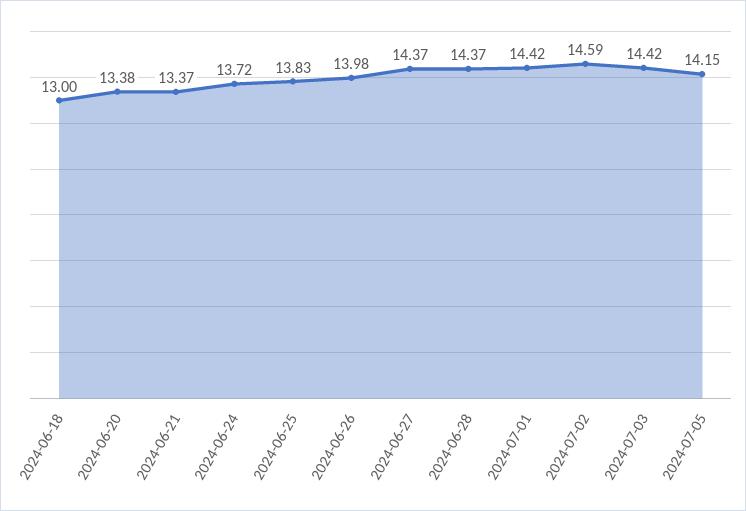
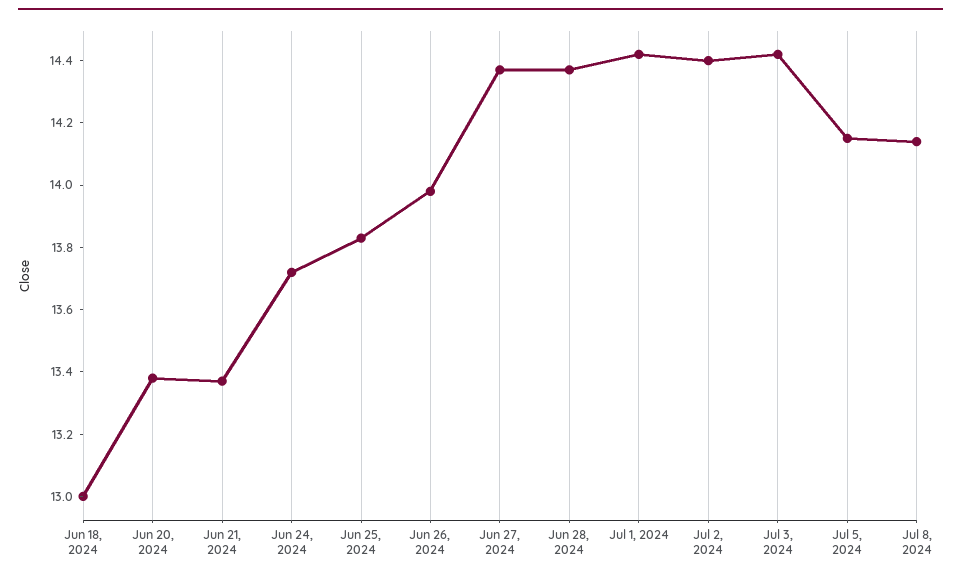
2024-07-02: 14.59 -> 14.4
Jul 8, 2024: none -> 14.15

